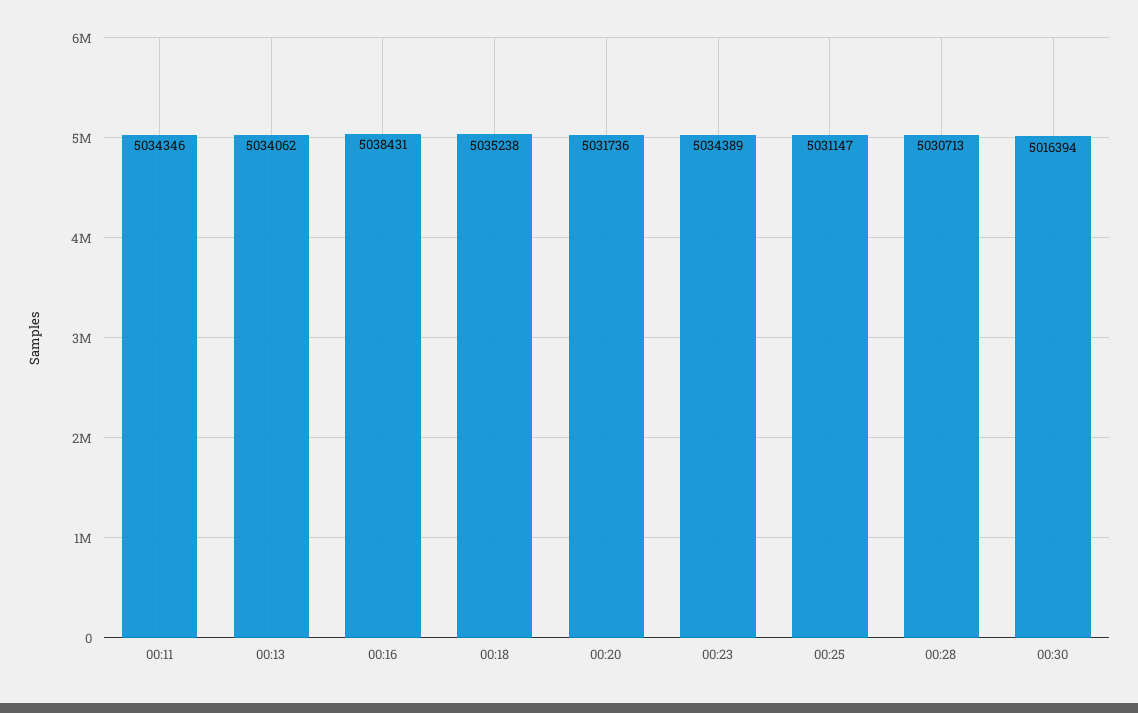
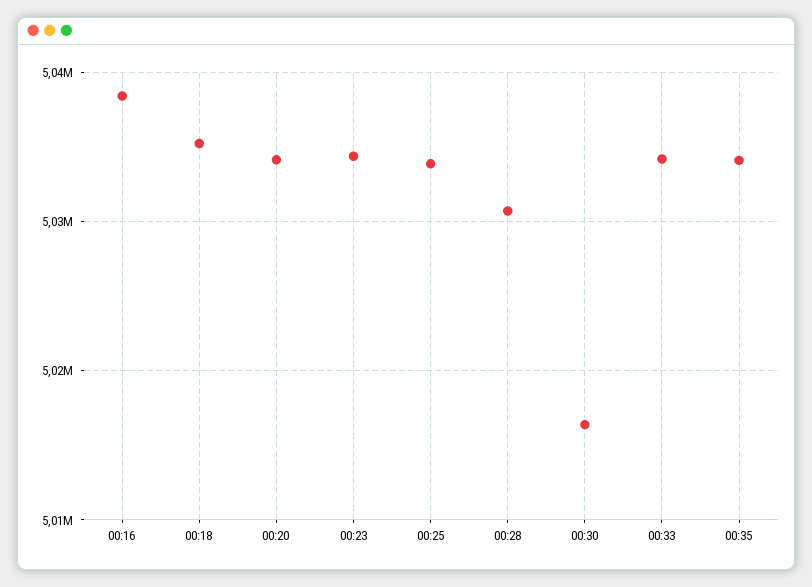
00:11: 5034346 -> none
00:13: 5034062 -> none
00:20: 5031736 -> 5034000
00:25: 5031147 -> 5034000
00:33: none -> 5034000
00:35: none -> 5034000

